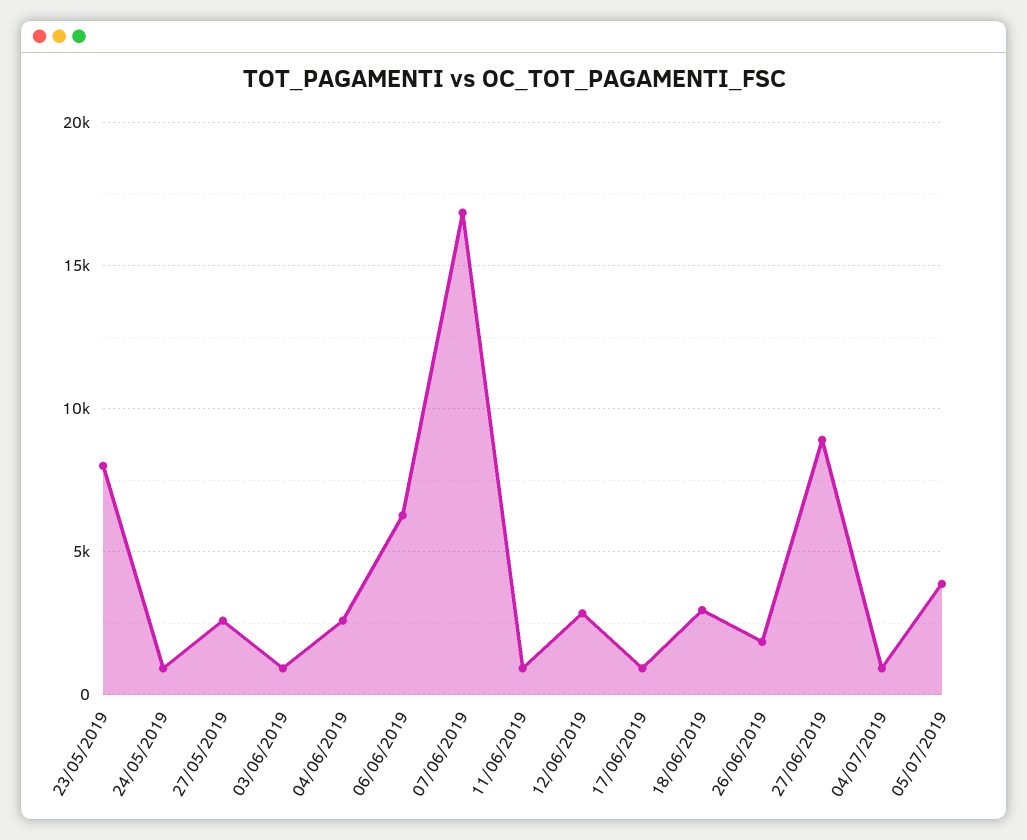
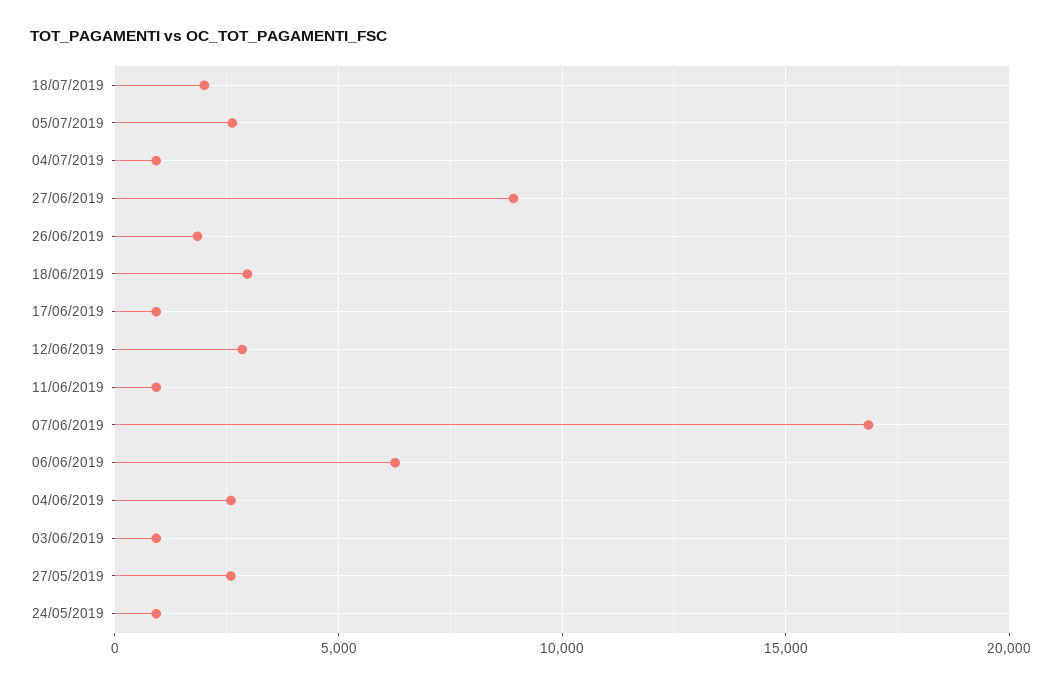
23/05/2019: 8000 -> none
05/07/2019: 4000 -> 2500
18/07/2019: none -> 2000

